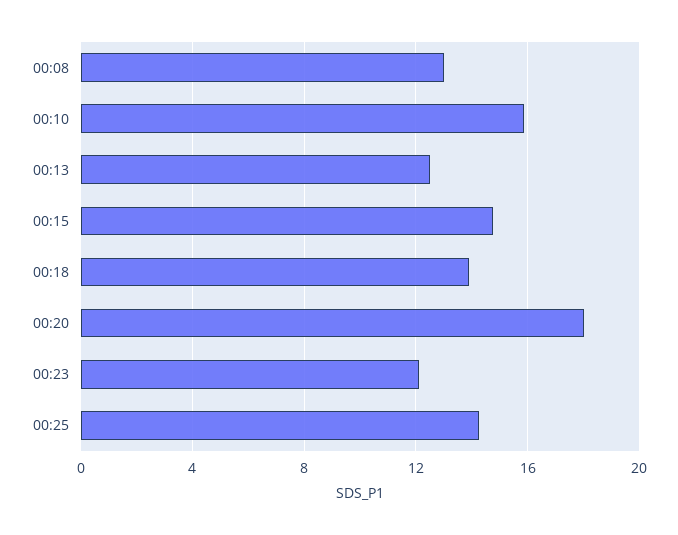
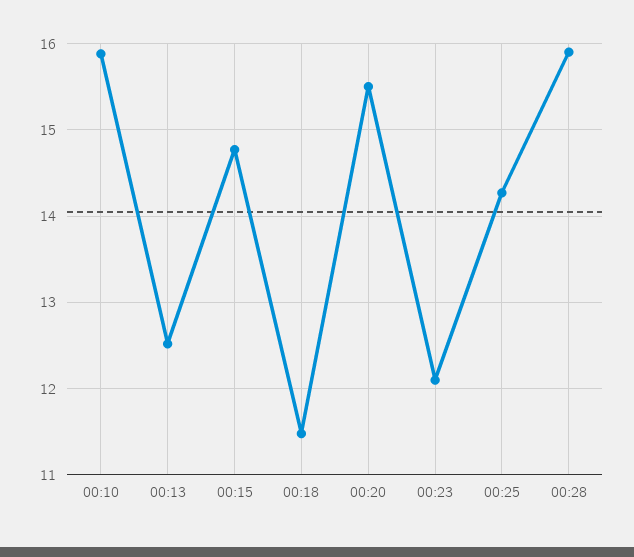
00:08: 13 -> none
00:18: 14 -> 11.5
00:20: 18 -> 15.5
00:28: none -> 15.9

